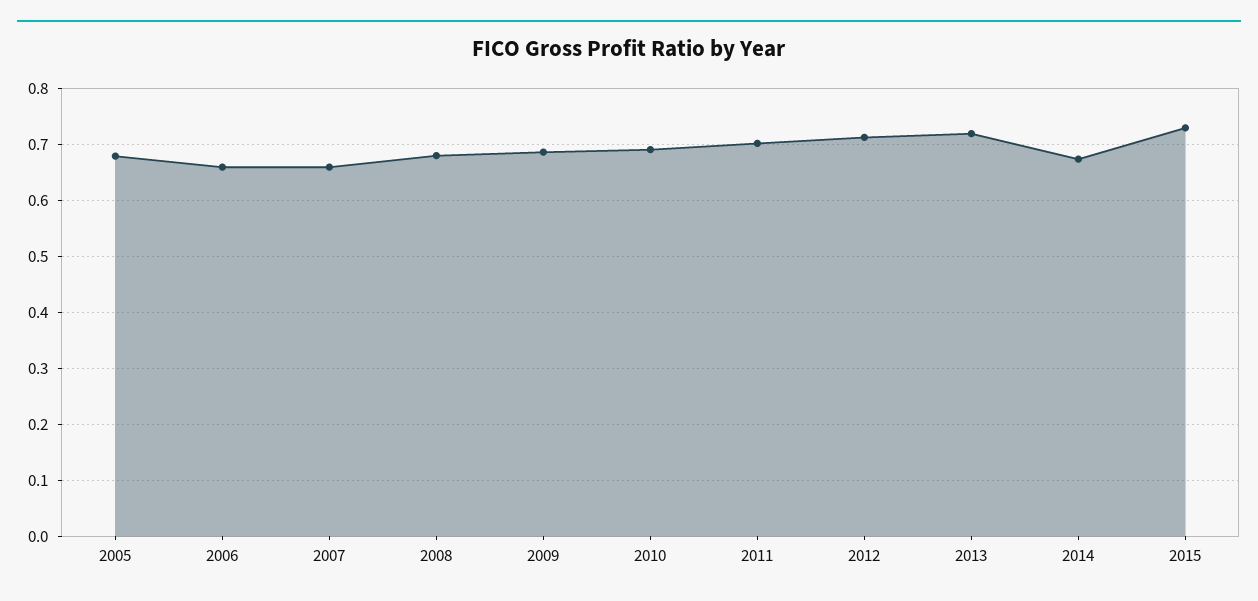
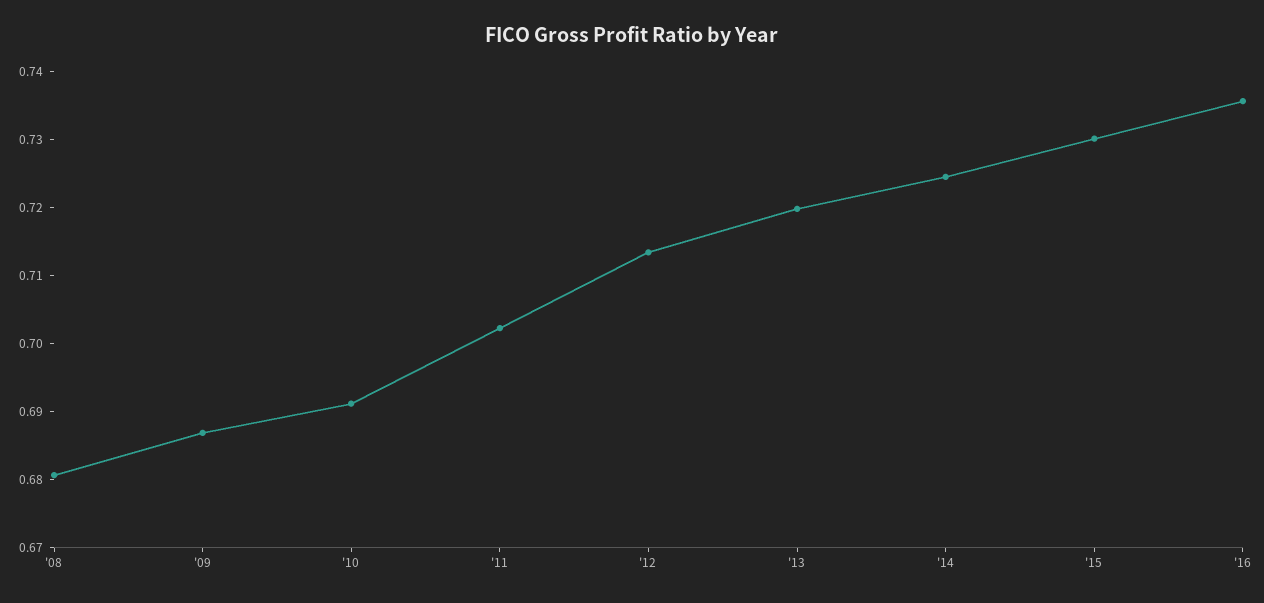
2005: 0.68 -> none
2006: 0.66 -> none
2007: 0.66 -> none
2014: 0.68 -> 0.724
'16: none -> 0.736

